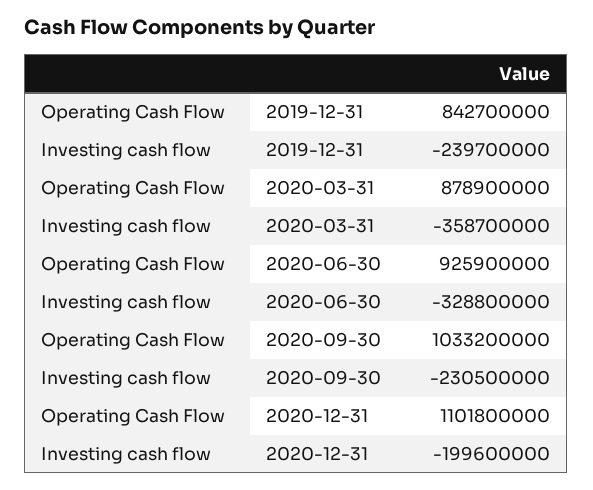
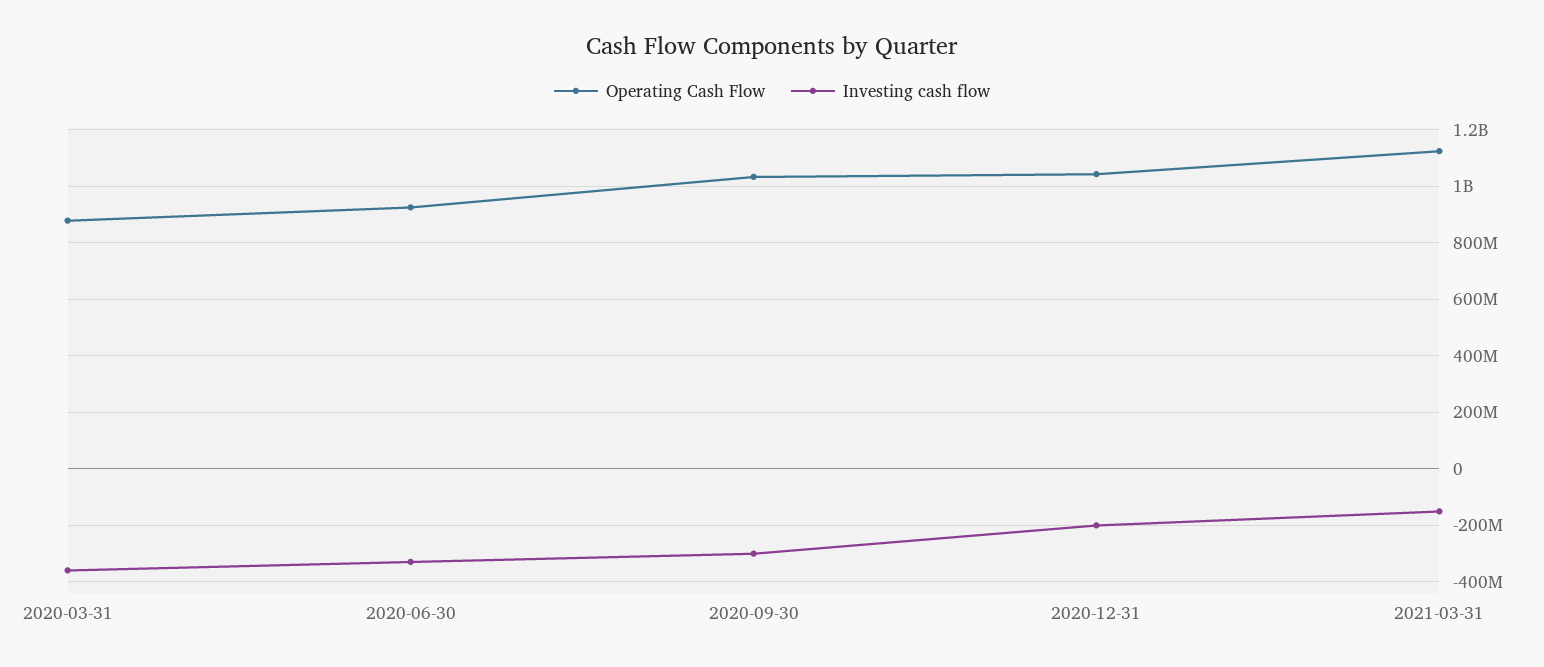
Operating Cash Flow, 2019-12-31: 842700000 -> none
Investing cash flow, 2019-12-31: -239700000 -> none
Investing cash flow, 2020-09-30: -230500000 -> -300000000
Operating Cash Flow, 2020-12-31: 1101800000 -> 1050000000
Operating Cash Flow, 2021-03-31: none -> 1125000000
Investing cash flow, 2021-03-31: none -> -150000000

